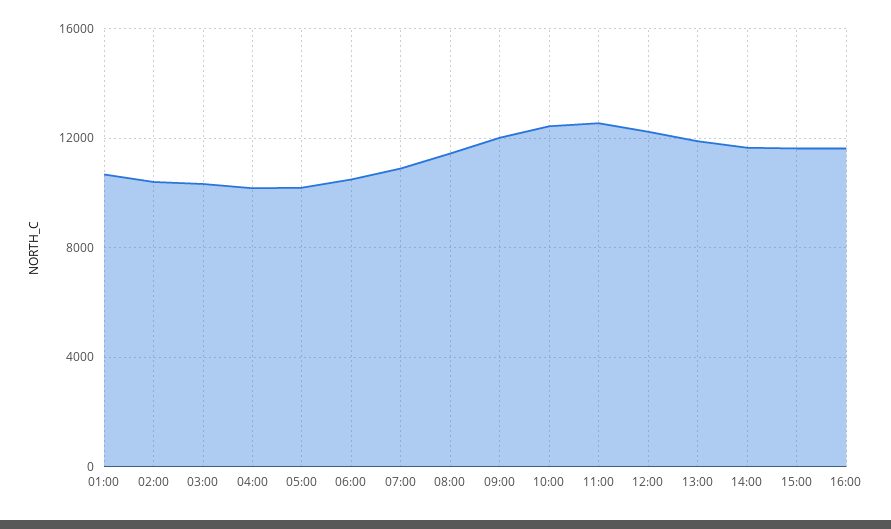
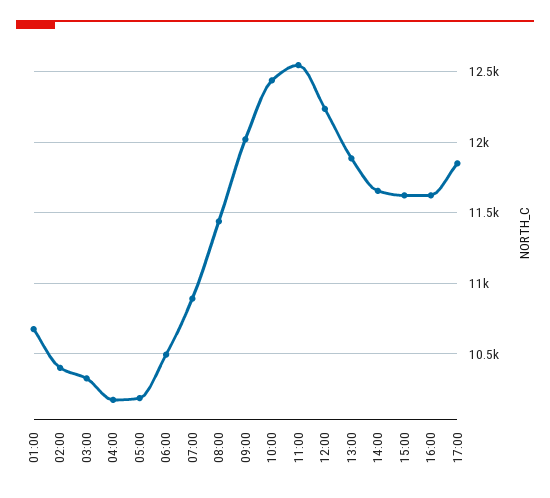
17:00: none -> 11850

